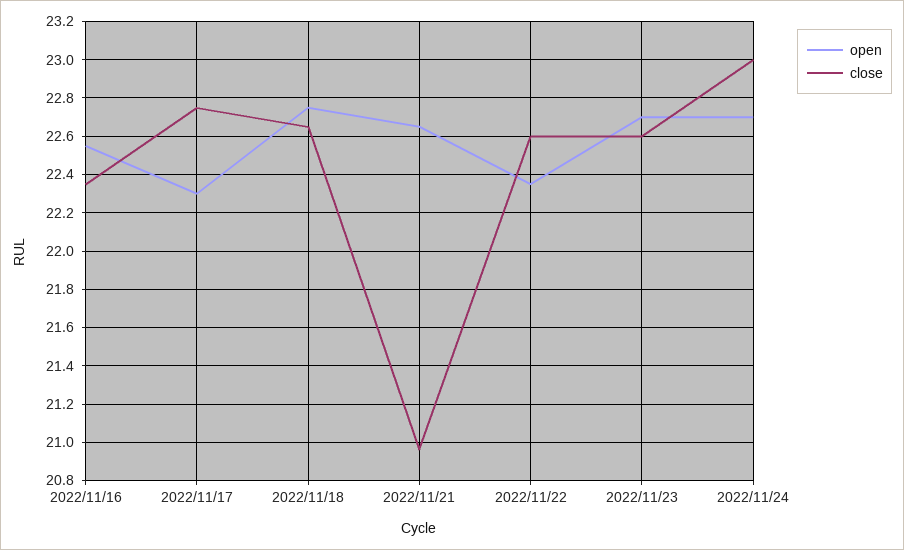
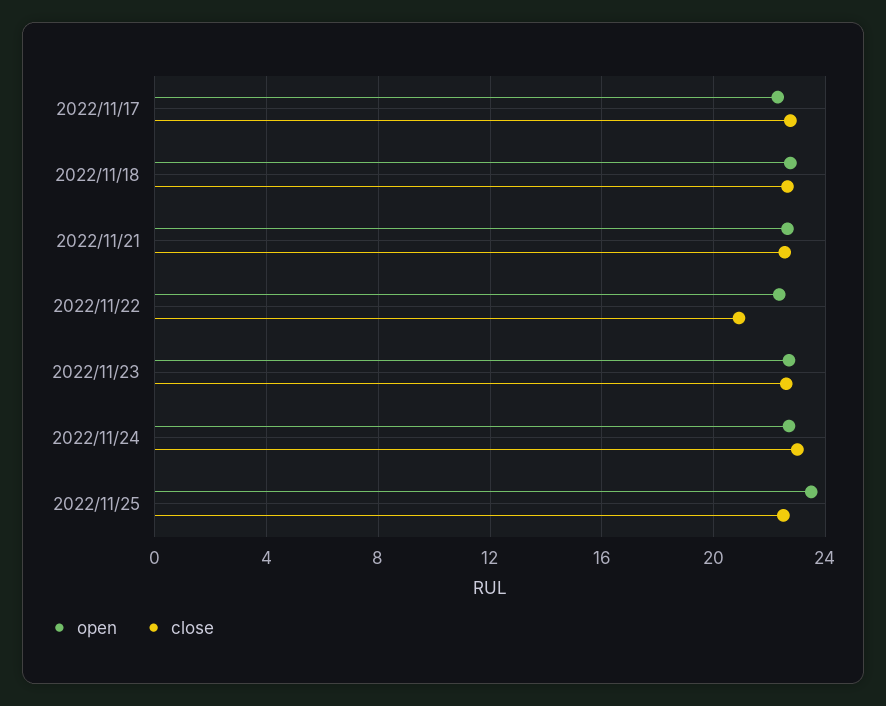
open, 2022/11/16: 22.55 -> none
close, 2022/11/16: 22.35 -> none
close, 2022/11/21: 20.95 -> 22.5
close, 2022/11/22: 22.6 -> 21
open, 2022/11/25: none -> 23.5
close, 2022/11/25: none -> 22.5

